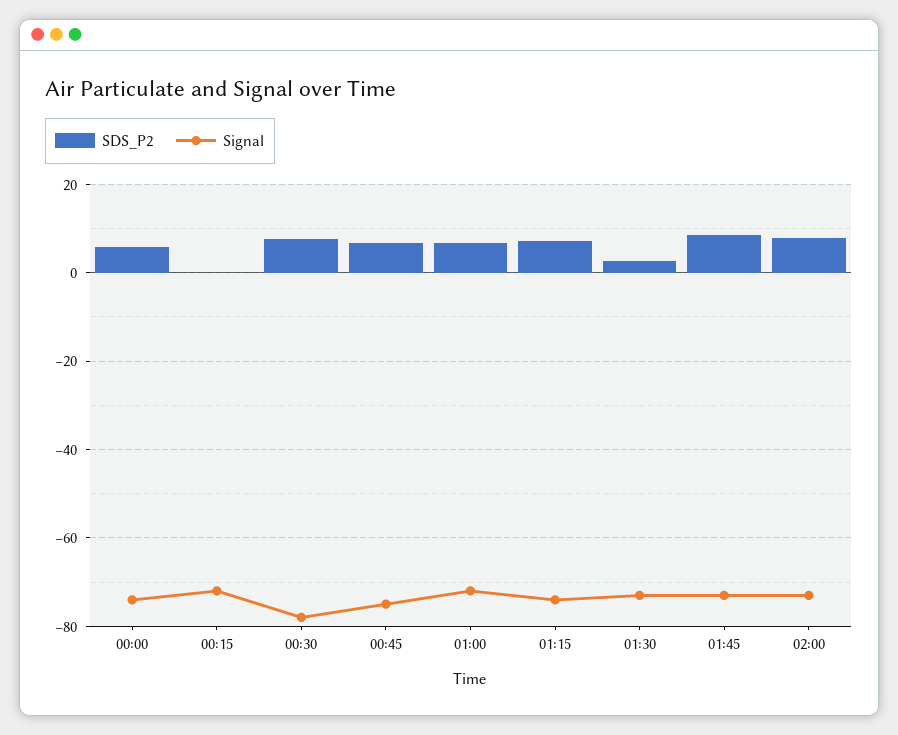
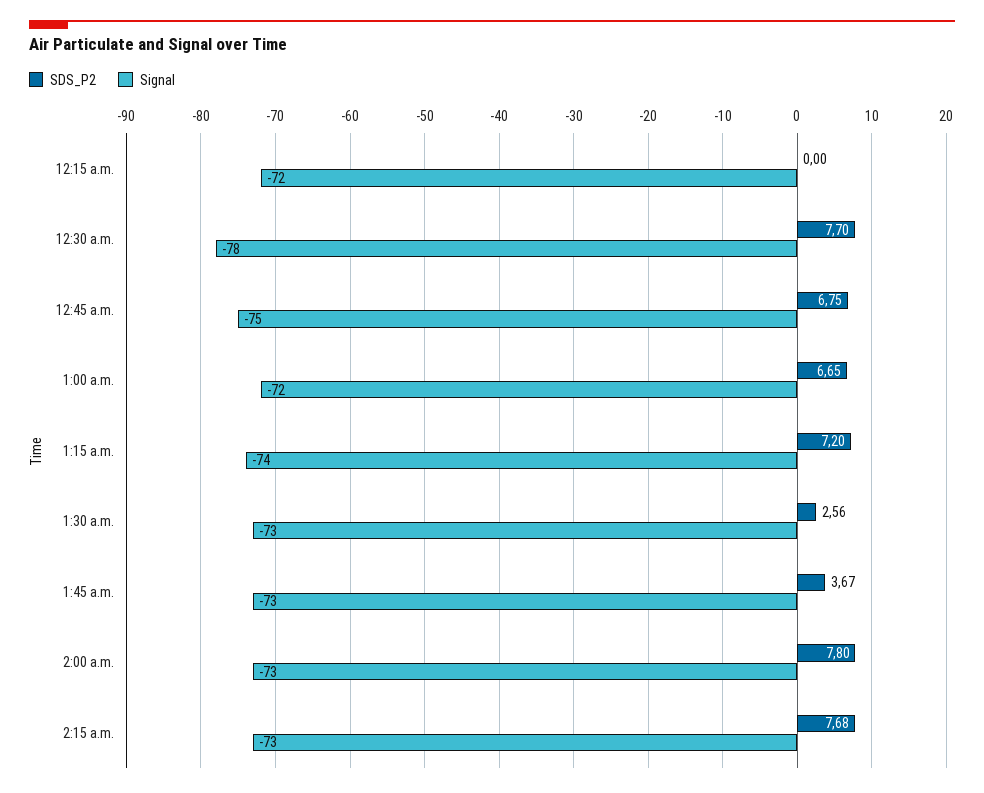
SDS_P2, 00:00: 6 -> none
Signal, 00:00: -74 -> none
SDS_P2, 01:45: 8 -> 3.67
SDS_P2, 2:15 a.m.: none -> 7.68
Signal, 2:15 a.m.: none -> -73

